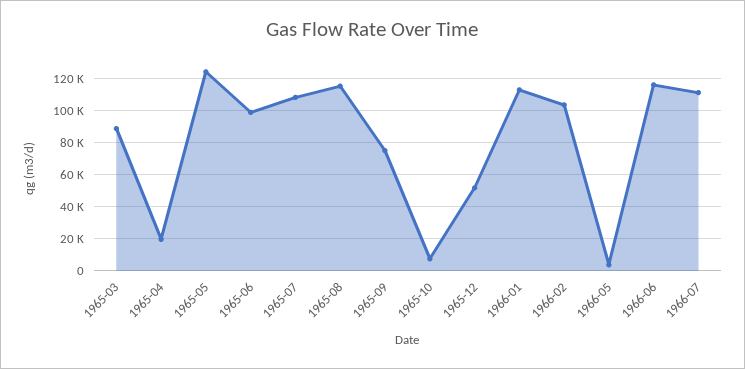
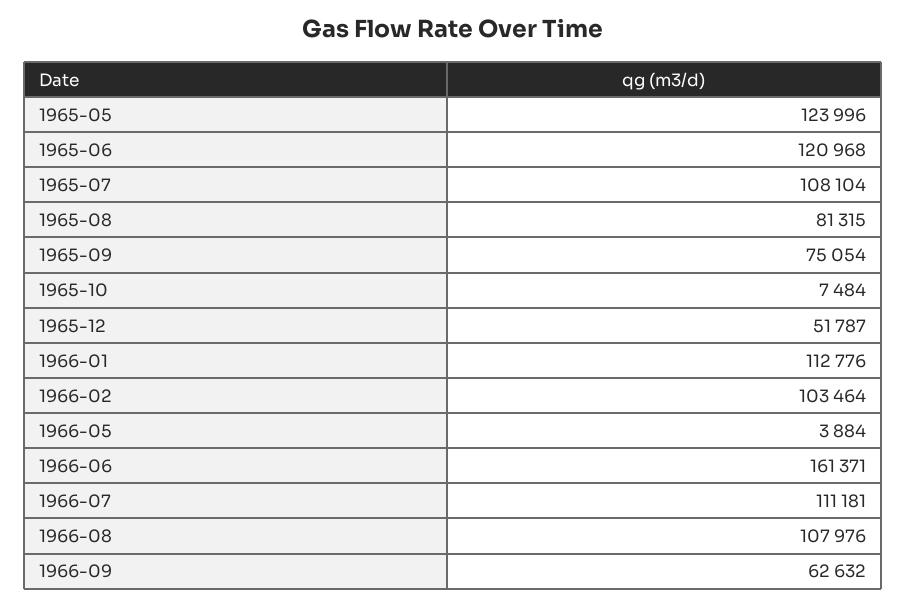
1965-03: 90000 -> none
1965-04: 20000 -> none
1965-06: 100000 -> 120968
1965-08: 115000 -> 81315
1966-06: 115000 -> 161371
1966-08: none -> 107976
1966-09: none -> 62632

